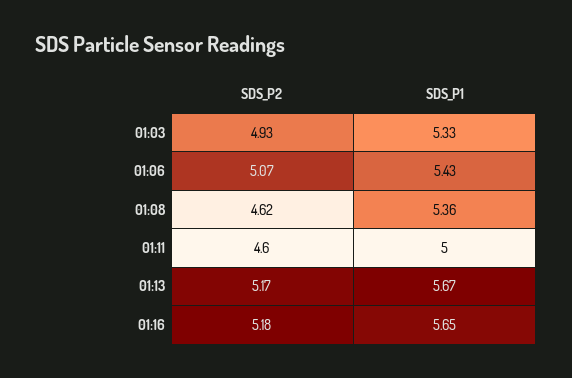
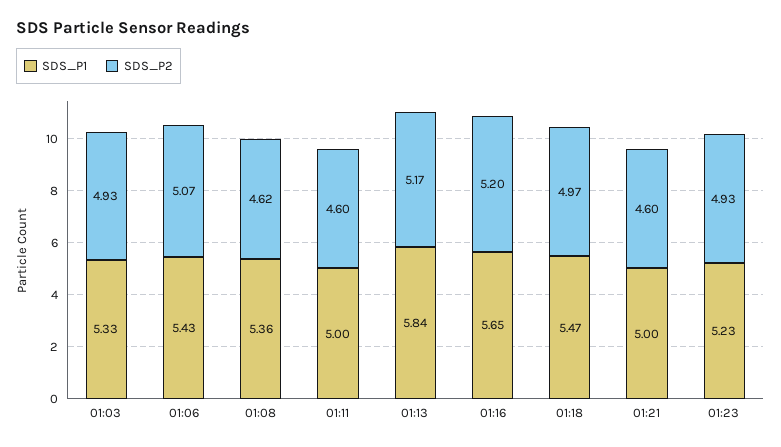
SDS_P1, 01:13: 5.67 -> 5.84
SDS_P2, 01:16: 5.18 -> 5.2
SDS_P1, 01:18: none -> 5.47
SDS_P2, 01:18: none -> 4.97
SDS_P1, 01:21: none -> 5
SDS_P2, 01:21: none -> 4.6
SDS_P1, 01:23: none -> 5.23
SDS_P2, 01:23: none -> 4.93

